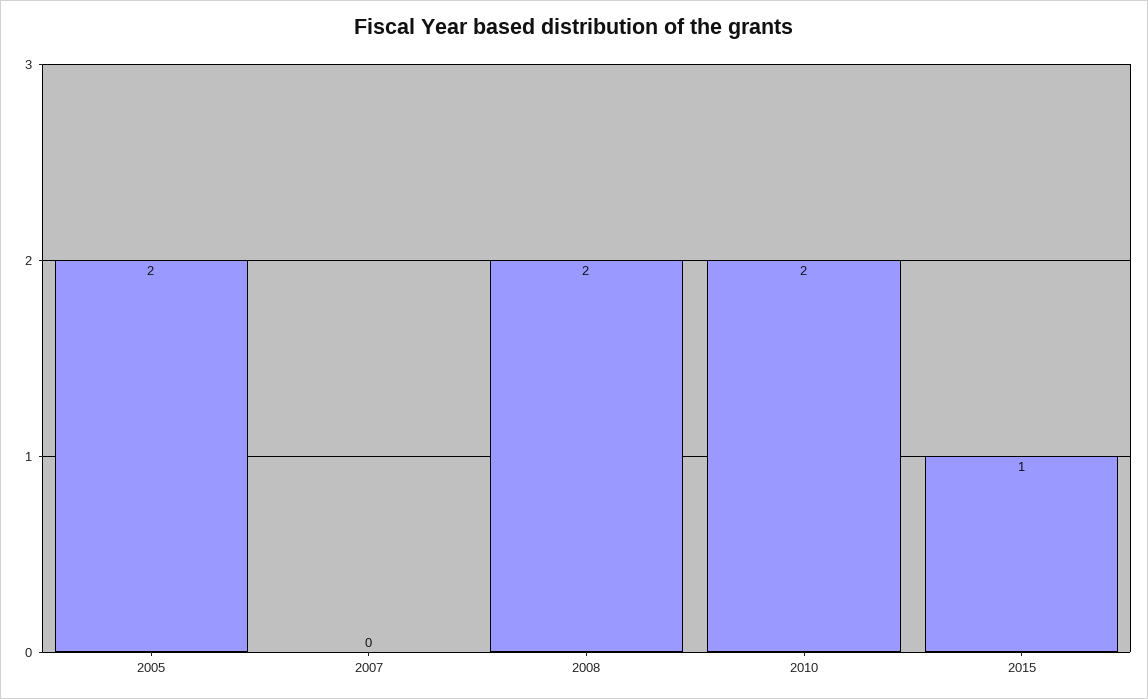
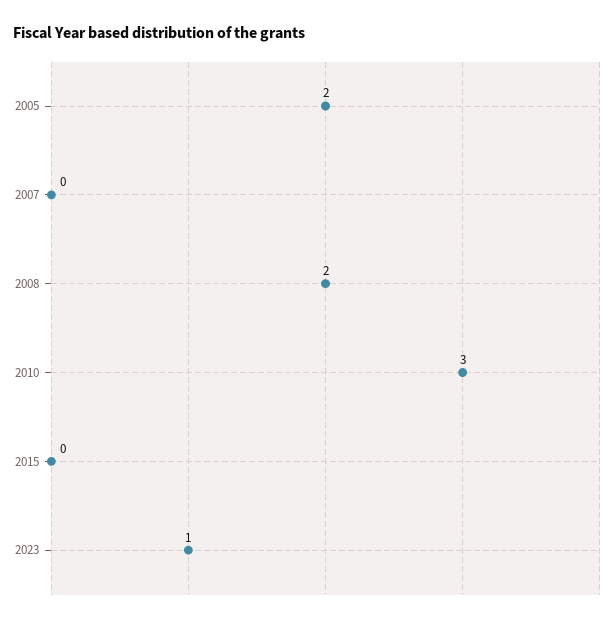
2010: 2 -> 3
2015: 1 -> 0
2023: none -> 1

